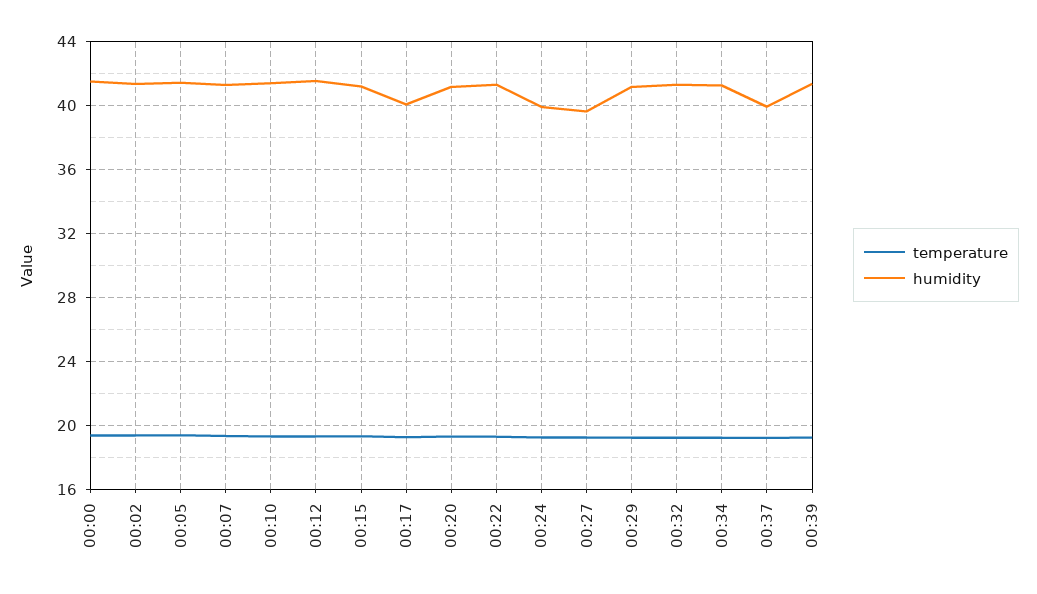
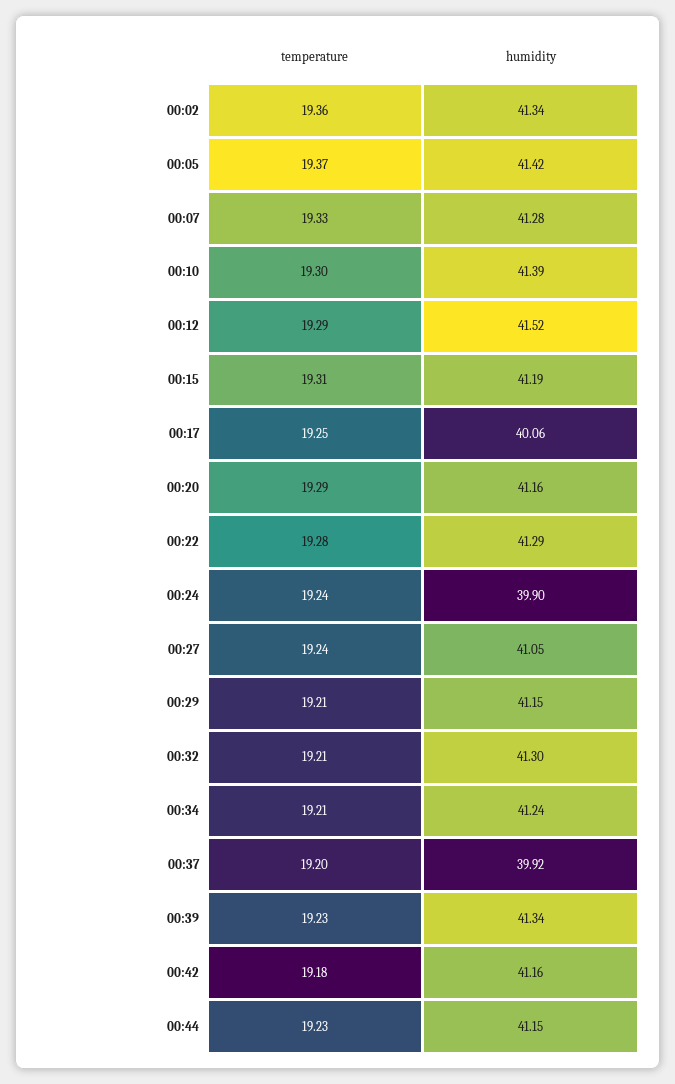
temperature, 00:00: 19.5 -> none
humidity, 00:00: 41.5 -> none
humidity, 00:27: 39.5 -> 41.05
temperature, 00:42: none -> 19.18
humidity, 00:42: none -> 41.16
temperature, 00:44: none -> 19.23
humidity, 00:44: none -> 41.15

